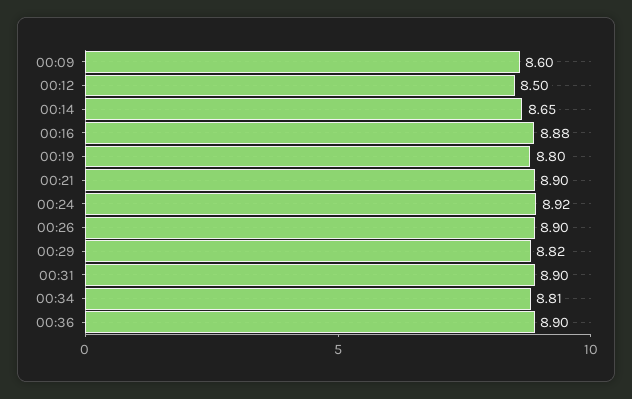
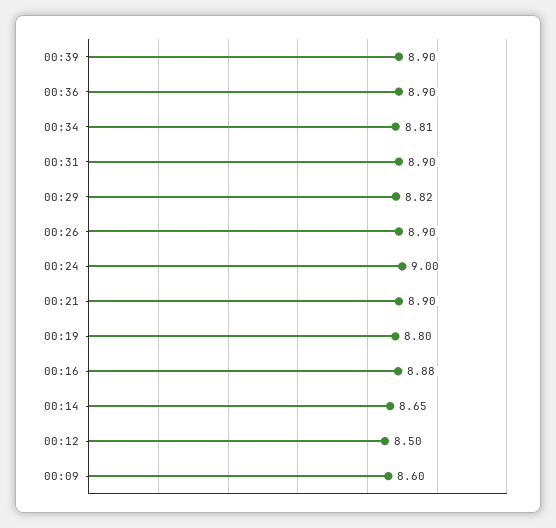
00:24: 8.92 -> 9
00:39: none -> 8.9

